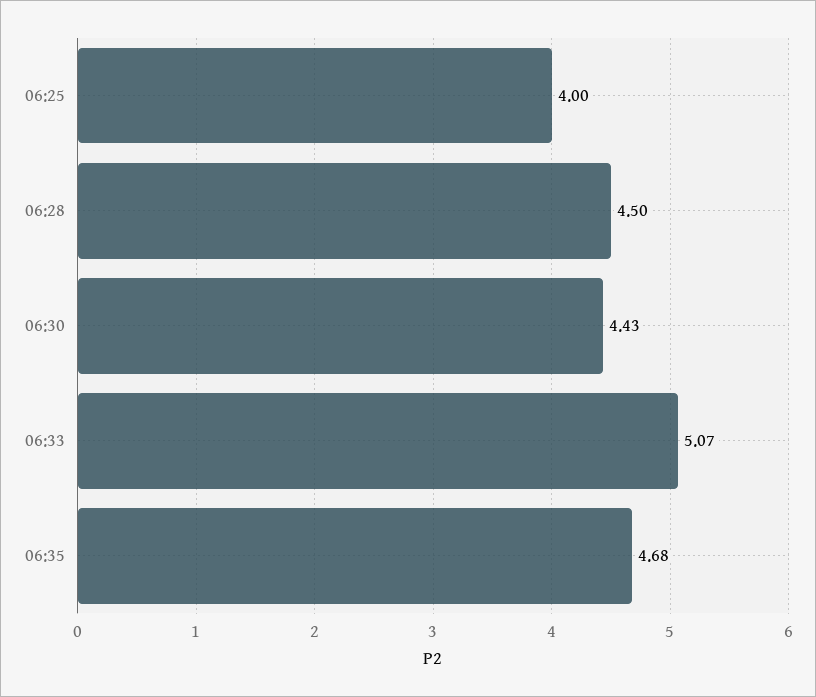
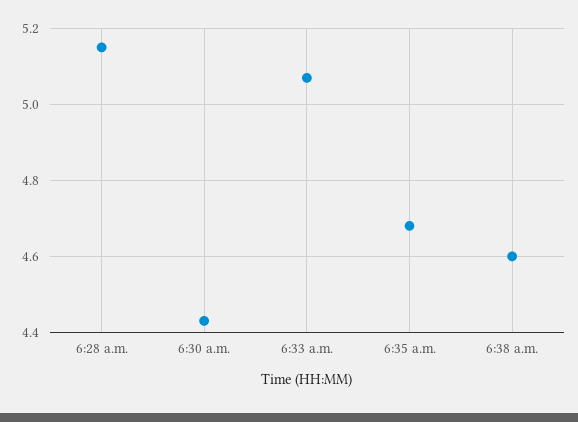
06:25: 4 -> none
06:28: 4.5 -> 5.15
6:38 a.m.: none -> 4.6

